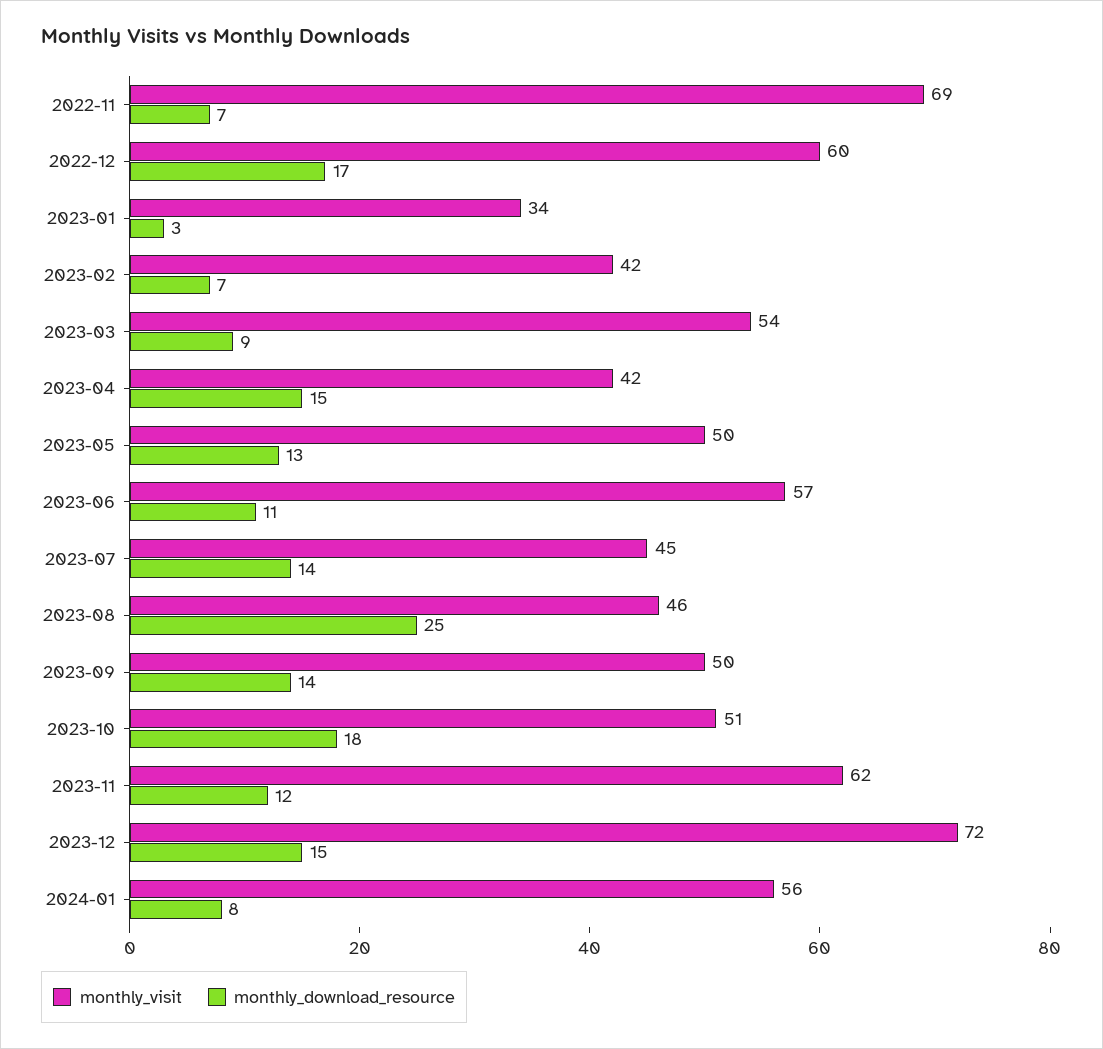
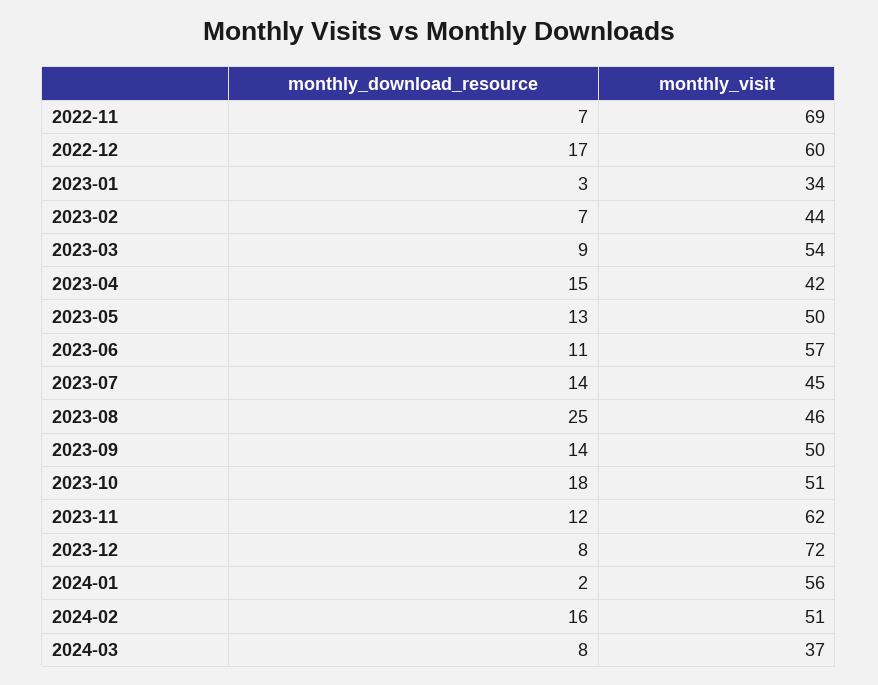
monthly_visit, 2023-02: 42 -> 44
monthly_download_resource, 2023-12: 15 -> 8
monthly_download_resource, 2024-01: 8 -> 2
monthly_download_resource, 2024-02: none -> 16
monthly_visit, 2024-02: none -> 51
monthly_download_resource, 2024-03: none -> 8
monthly_visit, 2024-03: none -> 37

